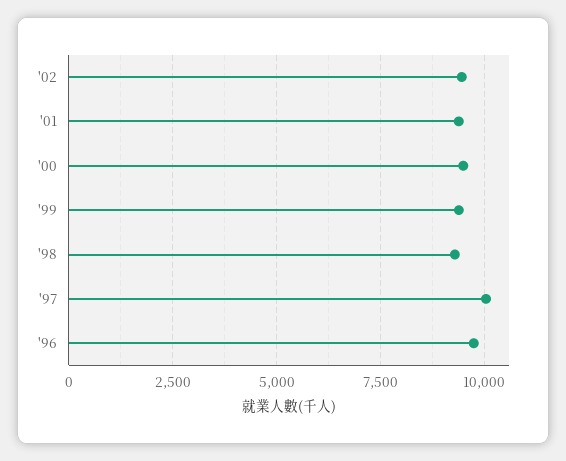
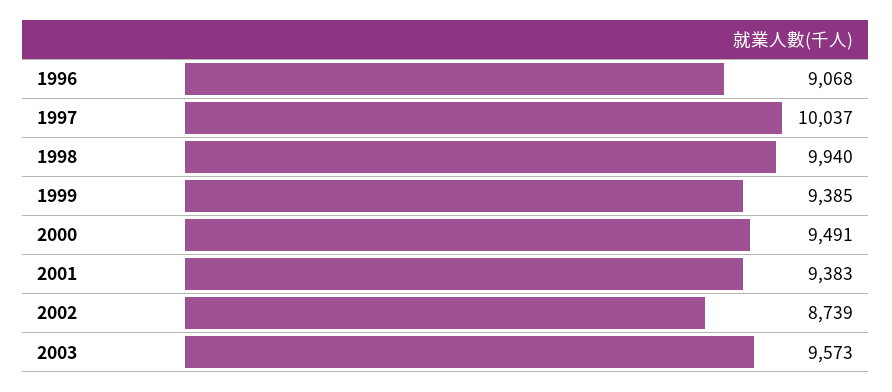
'02: 9500 -> 8739
'98: 9250 -> 9940
'96: 9750 -> 9068
2003: none -> 9573

